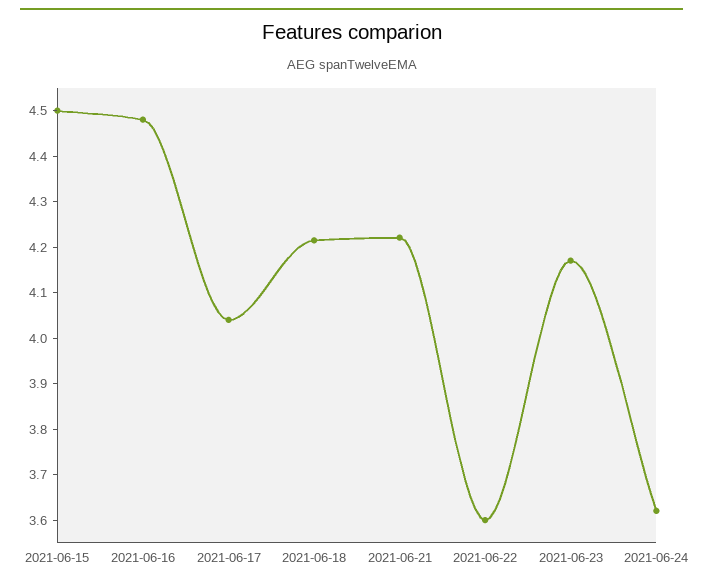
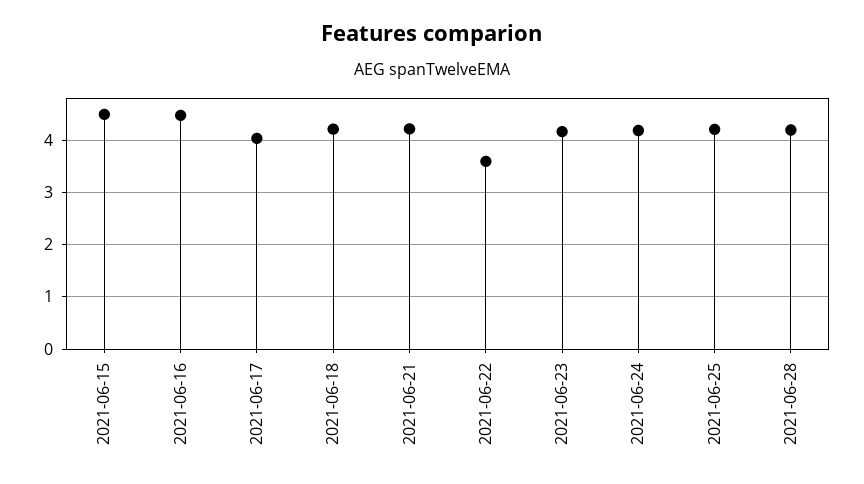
2021-06-24: 3.62 -> 4.2
2021-06-25: none -> 4.2
2021-06-28: none -> 4.2

